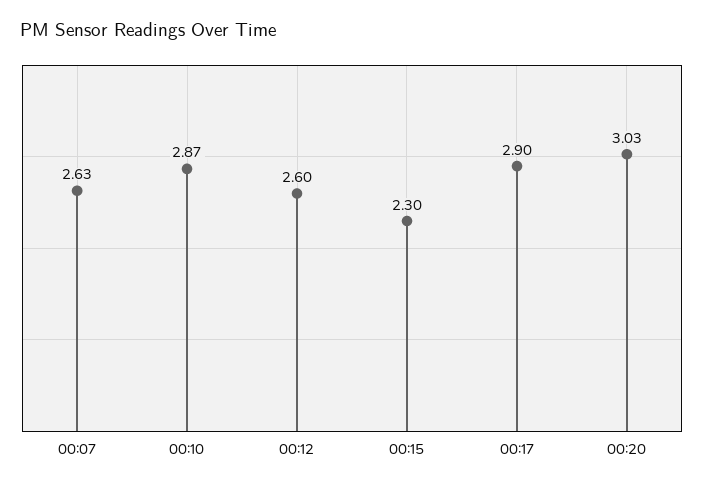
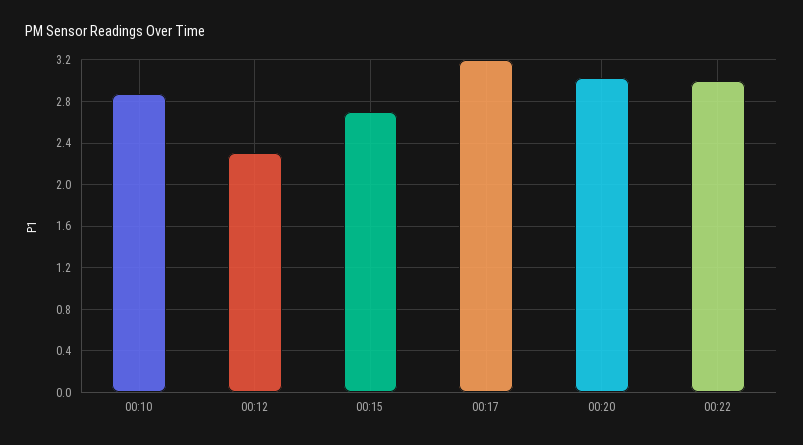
00:07: 2.63 -> none
00:12: 2.6 -> 2.3
00:15: 2.3 -> 2.7
00:17: 2.9 -> 3.2
00:22: none -> 3

